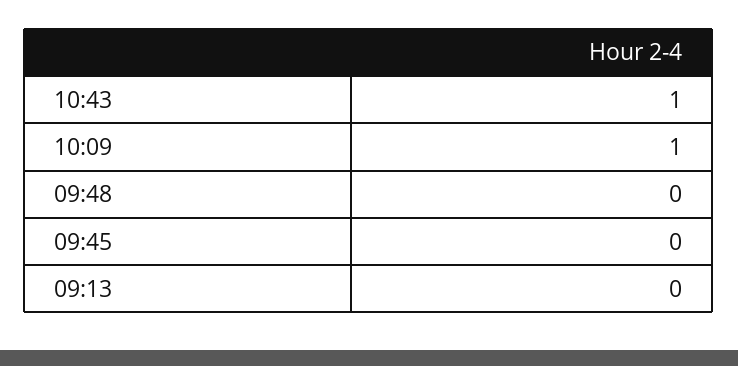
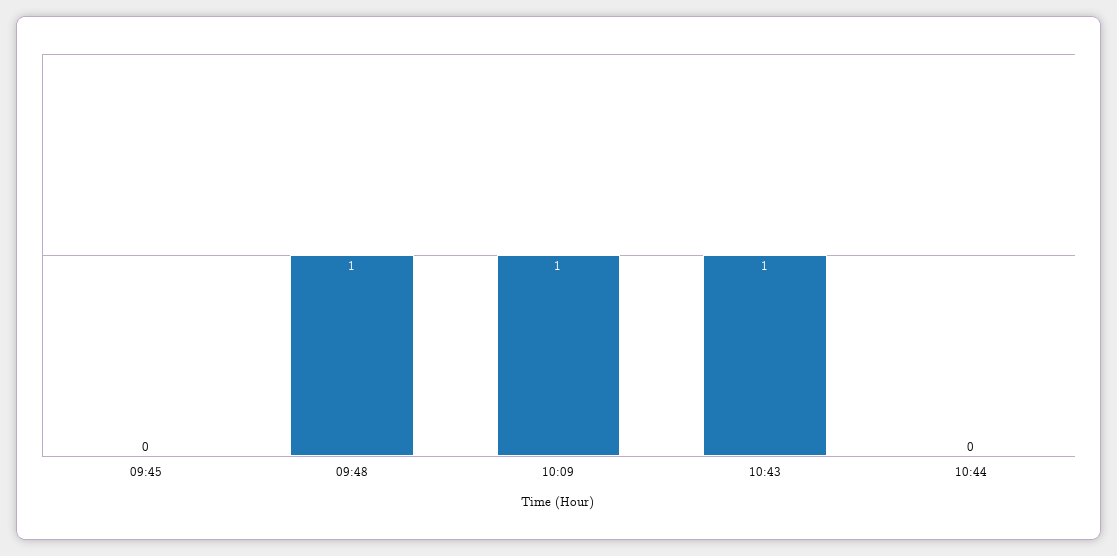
09:48: 0 -> 1
09:13: 0 -> none
10:44: none -> 0

